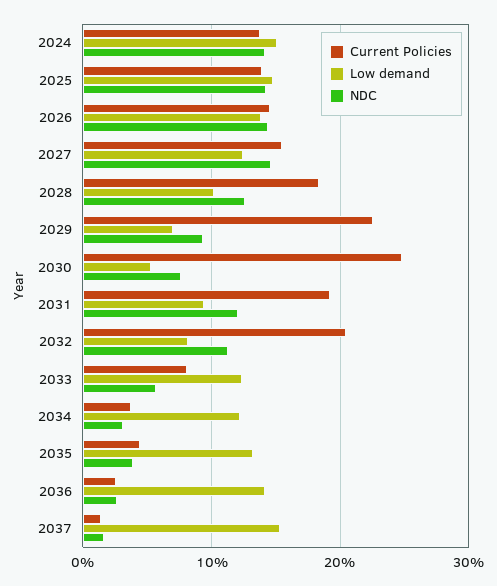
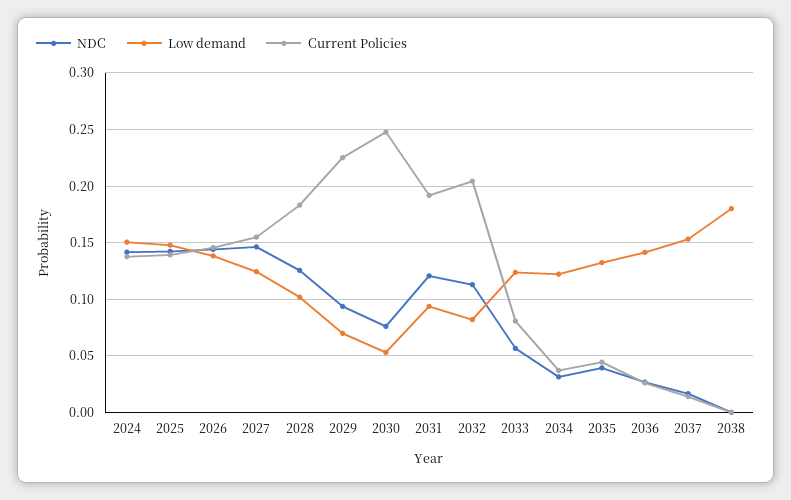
NDC, 2038: none -> 0
Low demand, 2038: none -> 0.18
Current Policies, 2038: none -> 0

